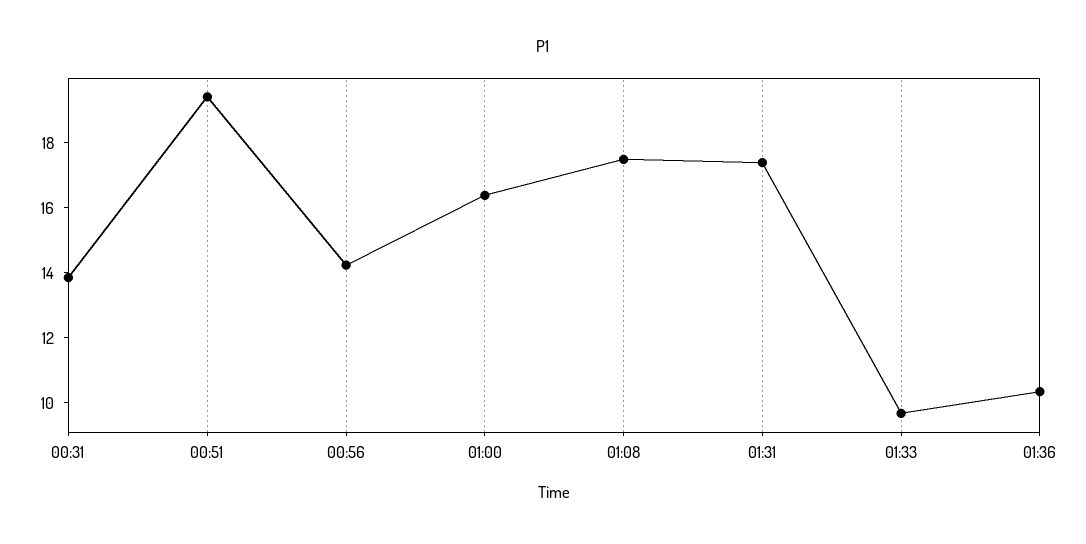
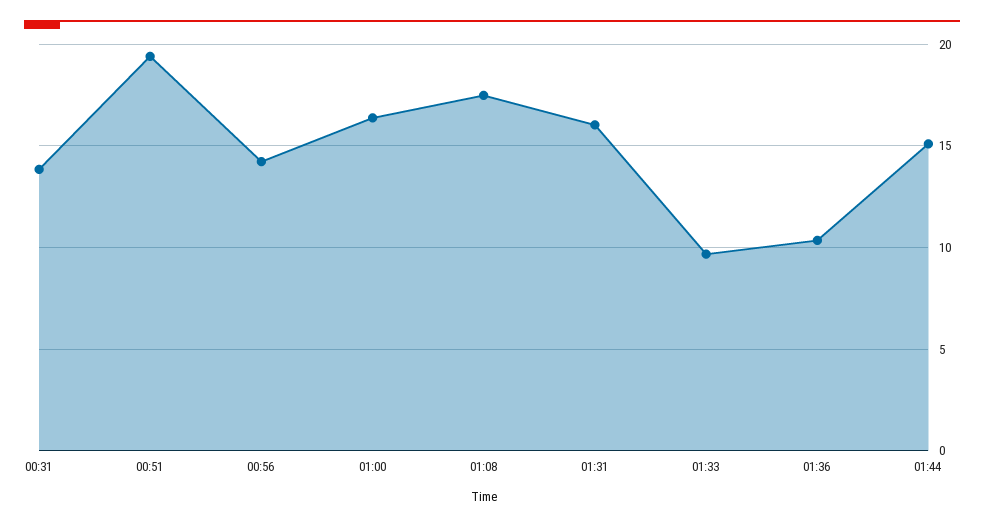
01:31: 17.5 -> 16
01:44: none -> 15

